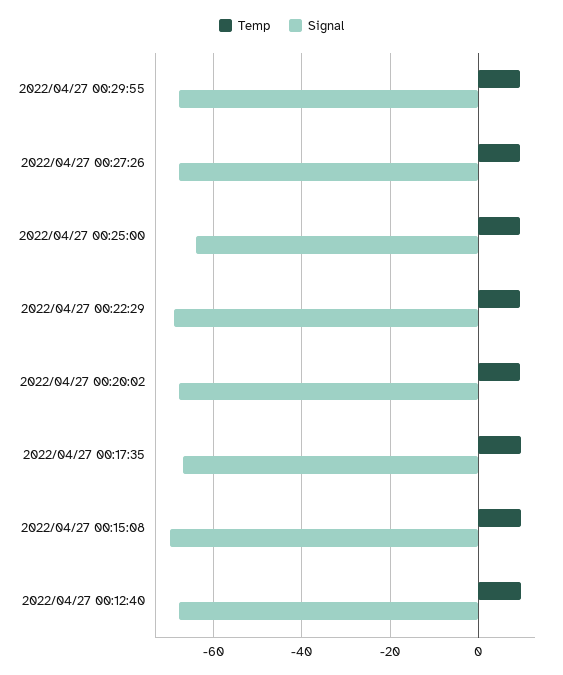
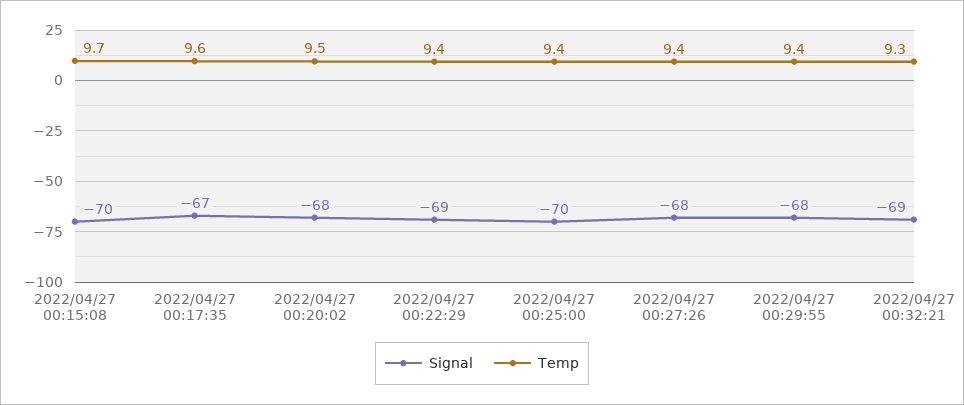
Signal, 2022/04/27 00:25:00: -64 -> -70
Temp, 2022/04/27 00:12:40: 10 -> none
Signal, 2022/04/27 00:12:40: -68 -> none
Signal, 2022/04/27 00:32:21: none -> -69
Temp, 2022/04/27 00:32:21: none -> 9.3

